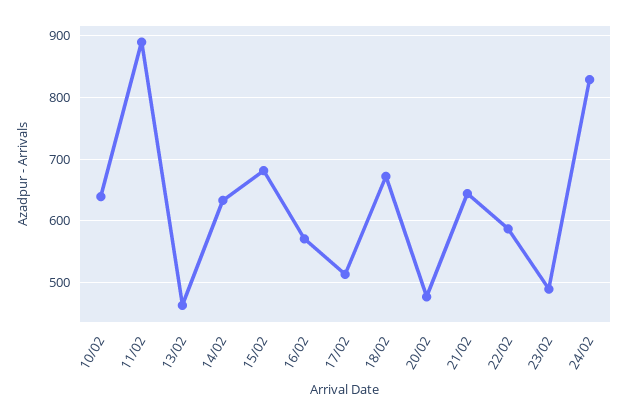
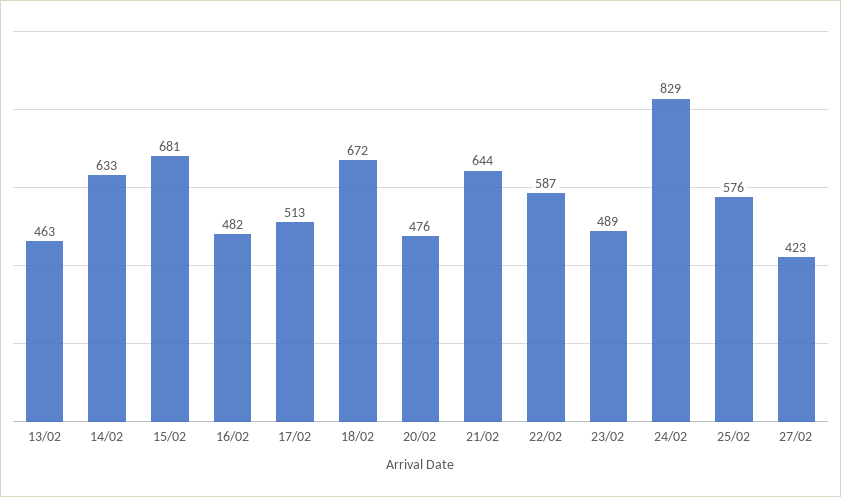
10/02: 640 -> none
11/02: 890 -> none
16/02: 570 -> 482
25/02: none -> 576
27/02: none -> 423

